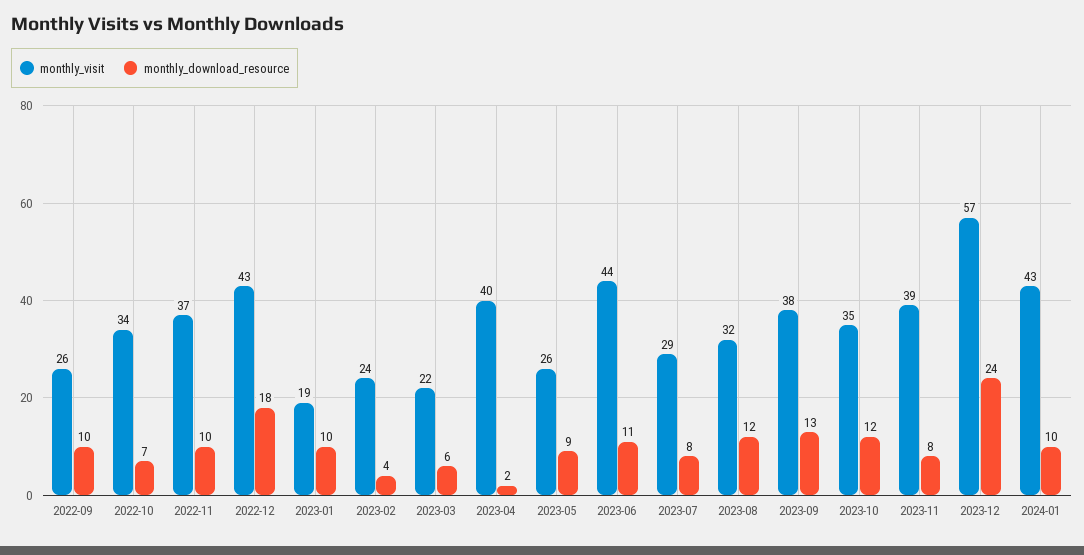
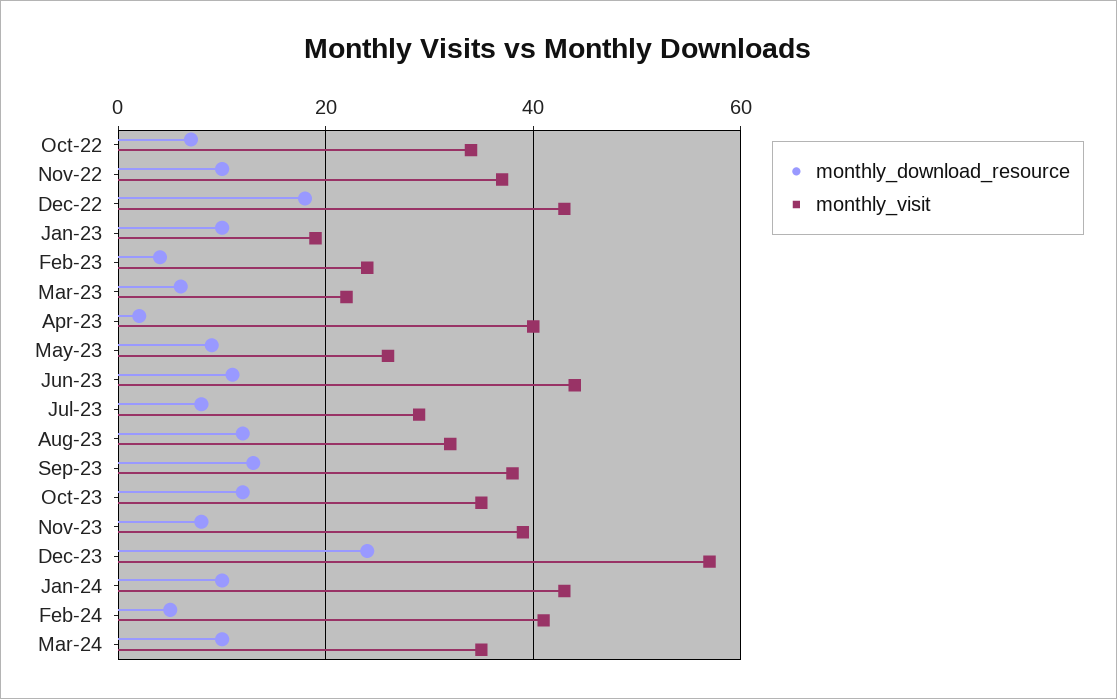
monthly_visit, 2022-09: 26 -> none
monthly_download_resource, 2022-09: 10 -> none
monthly_download_resource, Feb-24: none -> 5
monthly_visit, Feb-24: none -> 40
monthly_download_resource, Mar-24: none -> 10
monthly_visit, Mar-24: none -> 35

